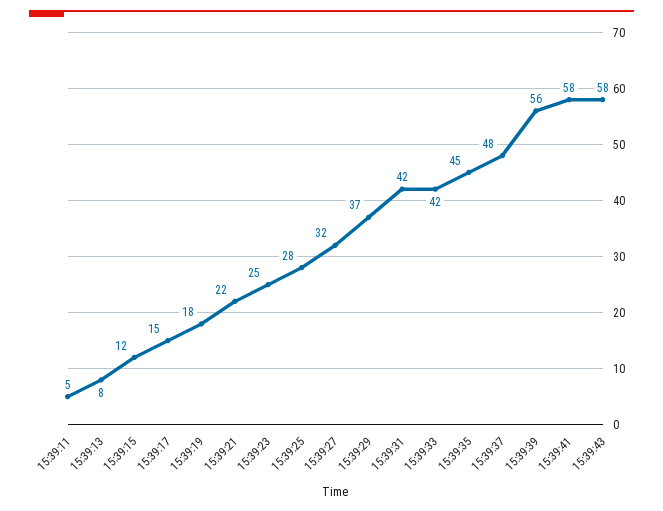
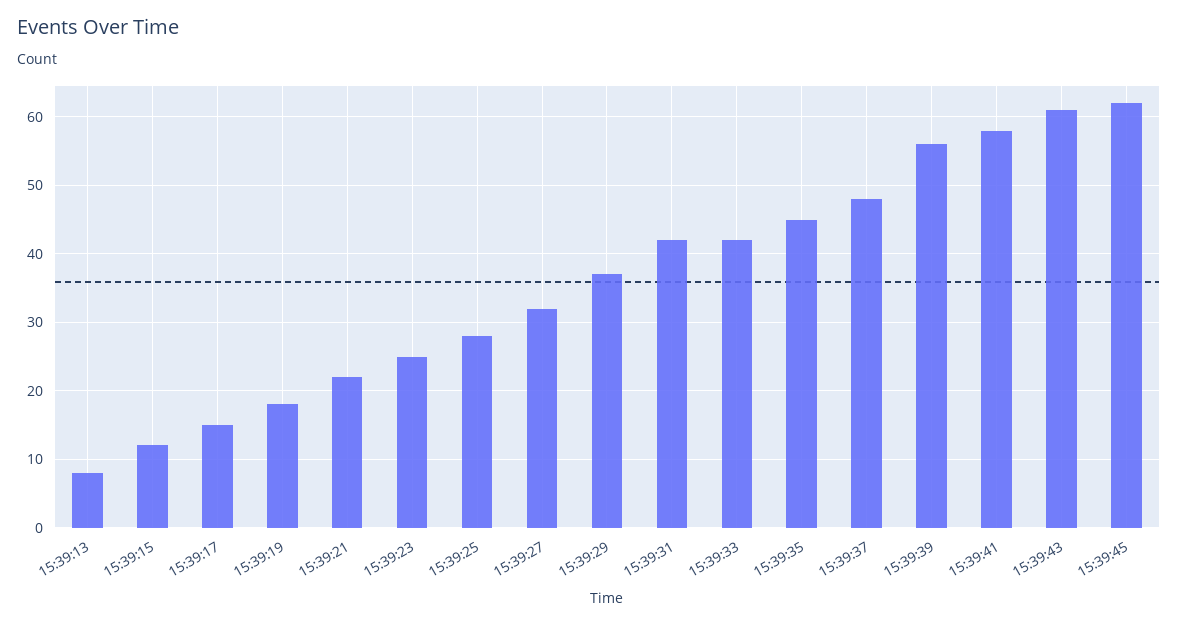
15:39:11: 5 -> none
15:39:43: 58 -> 61
15:39:45: none -> 62

